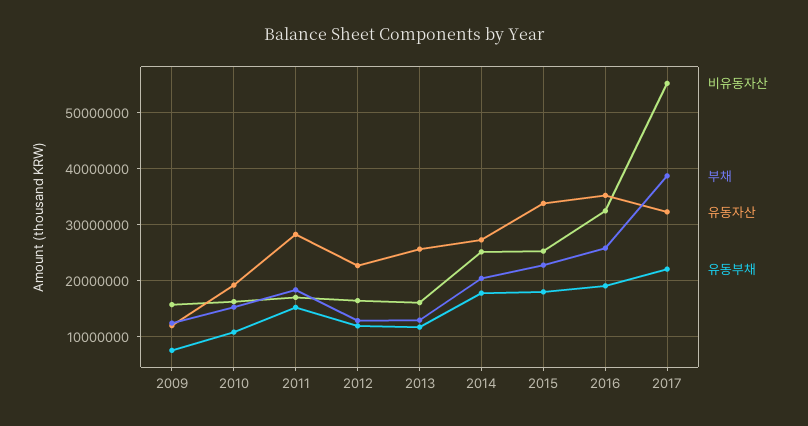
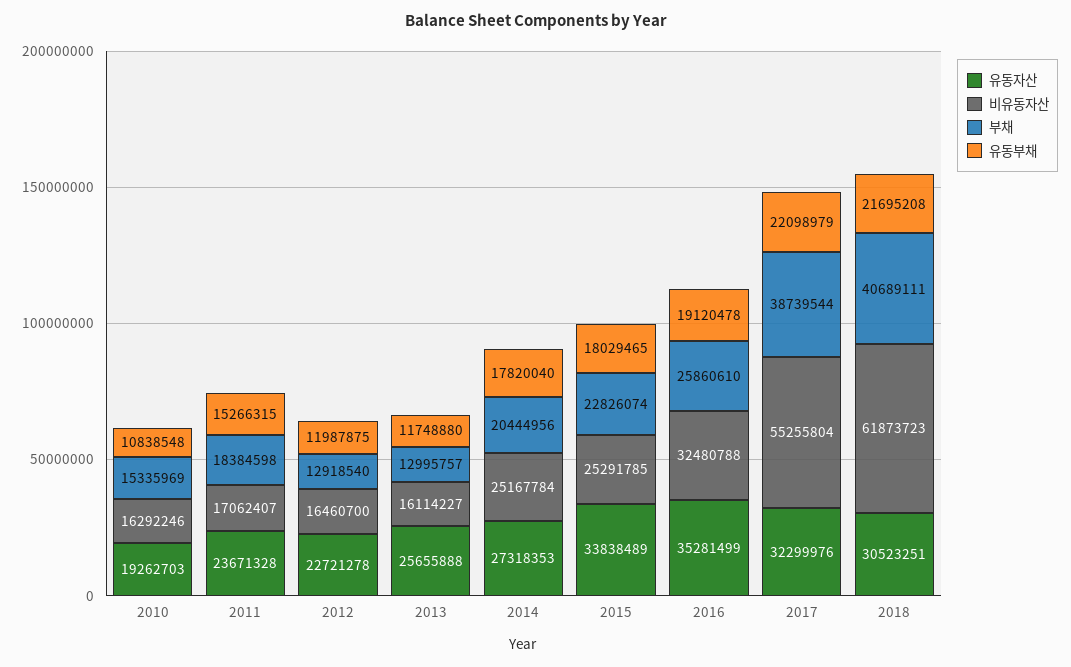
비유동자산, 2009: 16000000 -> none
부채, 2009: 12000000 -> none
유동자산, 2009: 12000000 -> none
유동부채, 2009: 8000000 -> none
유동자산, 2011: 28000000 -> 23671328
유동자산, 2018: none -> 30523251
비유동자산, 2018: none -> 61873723
부채, 2018: none -> 40689111
유동부채, 2018: none -> 21695208

